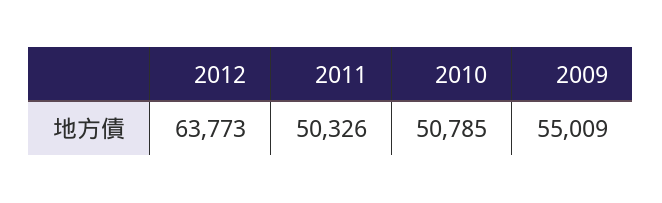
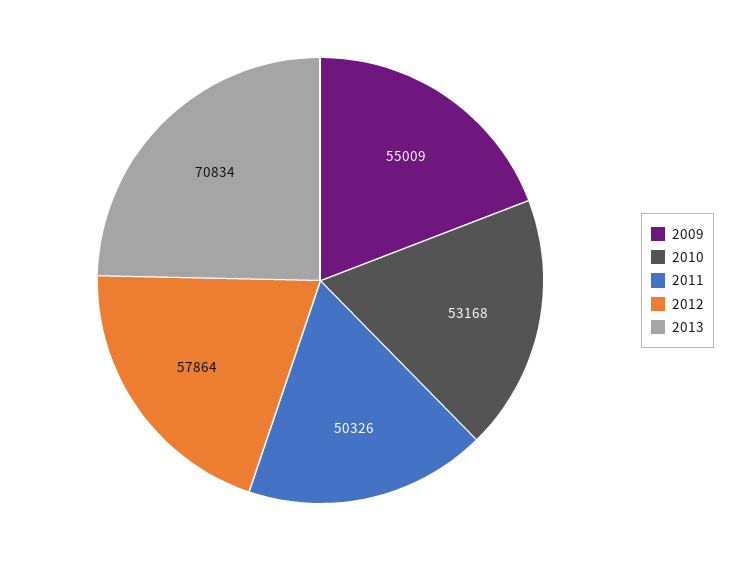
2012: 63773 -> 57864
2010: 50785 -> 53168
2013: none -> 70834

